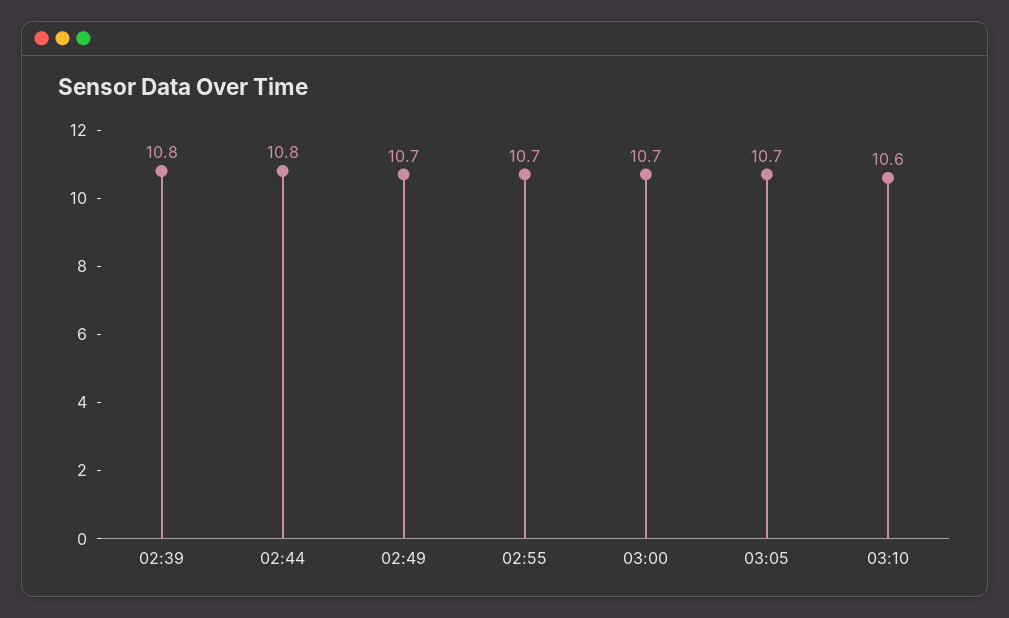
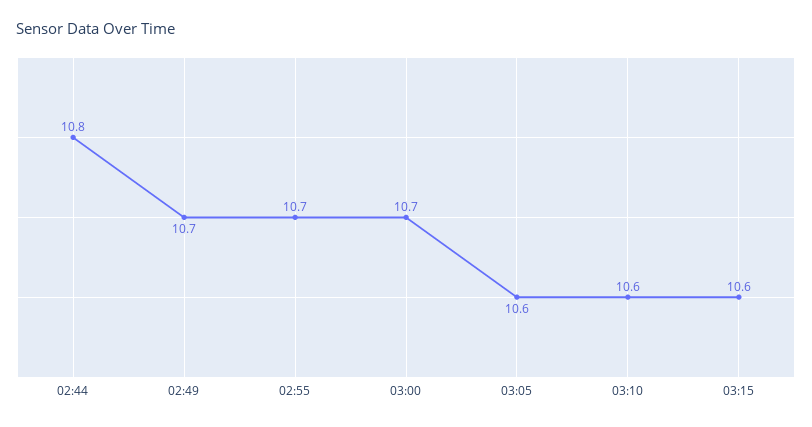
02:39: 10.8 -> none
03:05: 10.7 -> 10.6
03:15: none -> 10.6

